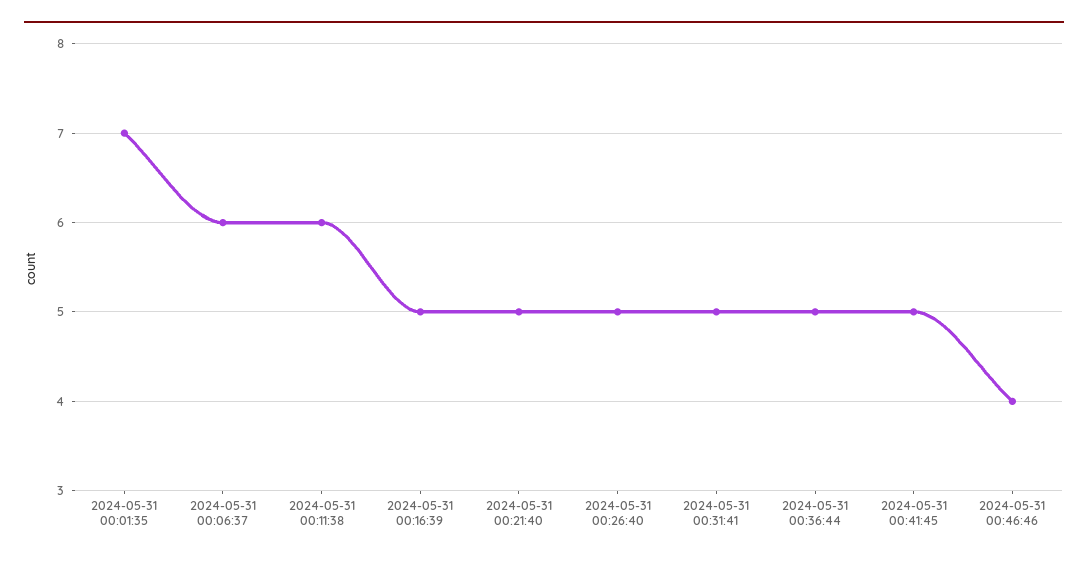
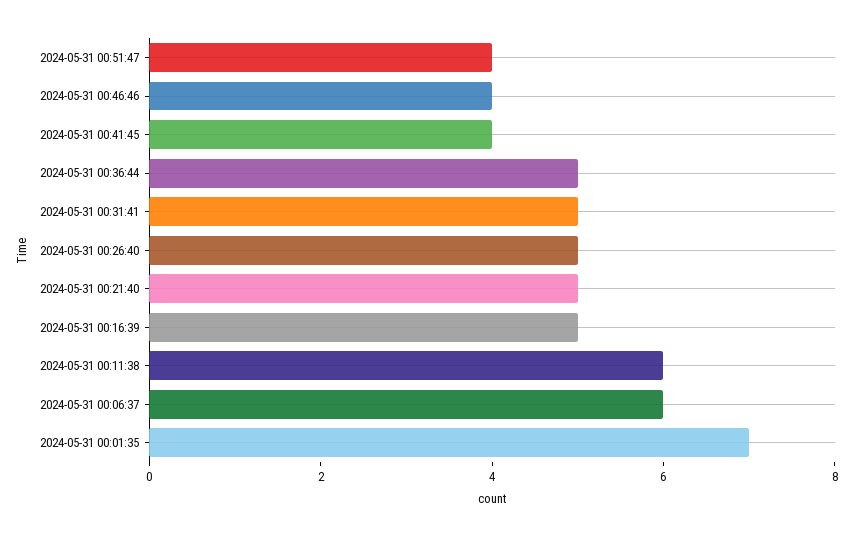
2024-05-31 00:41:45: 5 -> 4
2024-05-31 00:51:47: none -> 4

